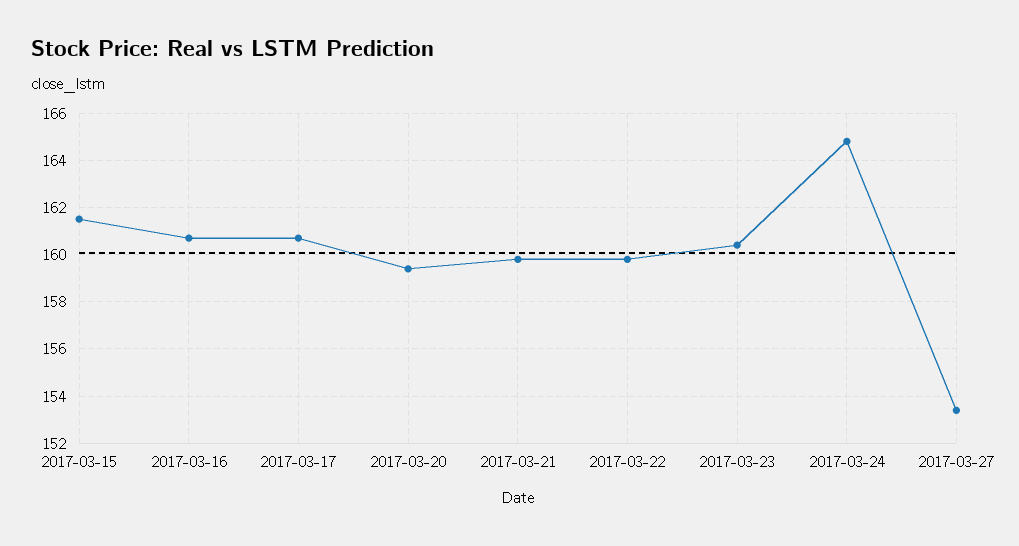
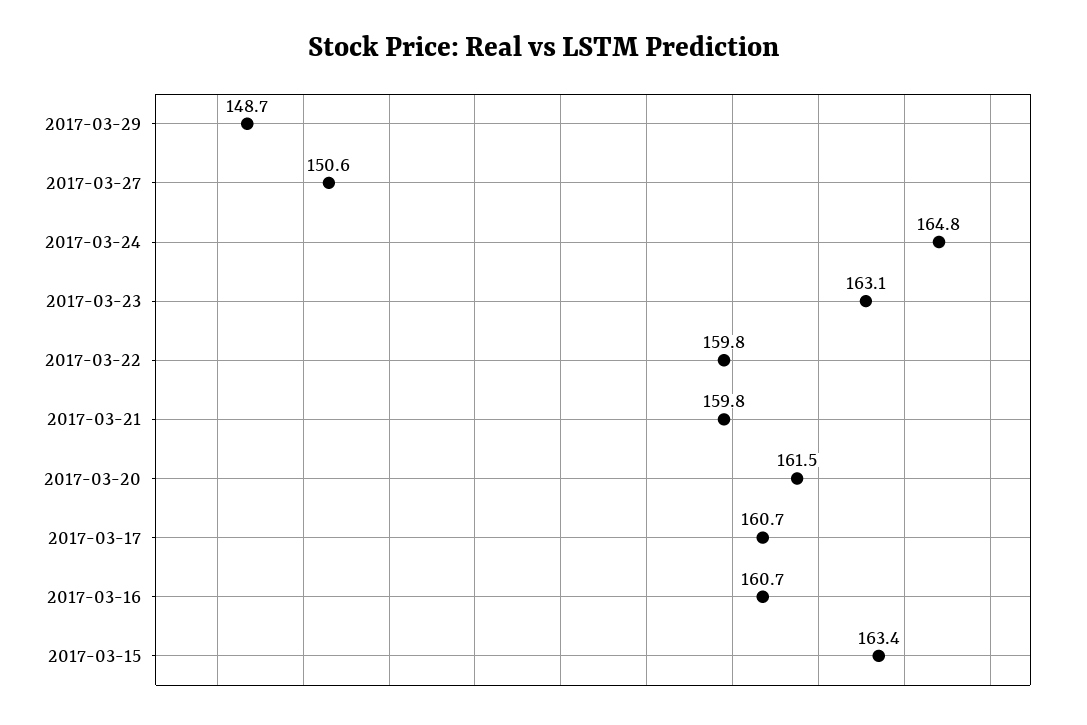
2017-03-15: 161.5 -> 163.4
2017-03-20: 159.5 -> 161.5
2017-03-23: 160.5 -> 163.1
2017-03-27: 153.5 -> 150.6
2017-03-29: none -> 148.7

